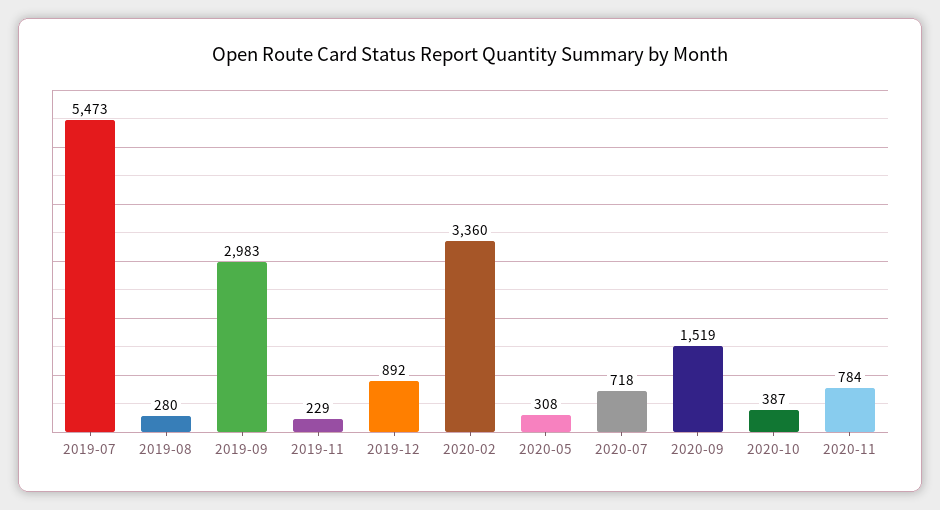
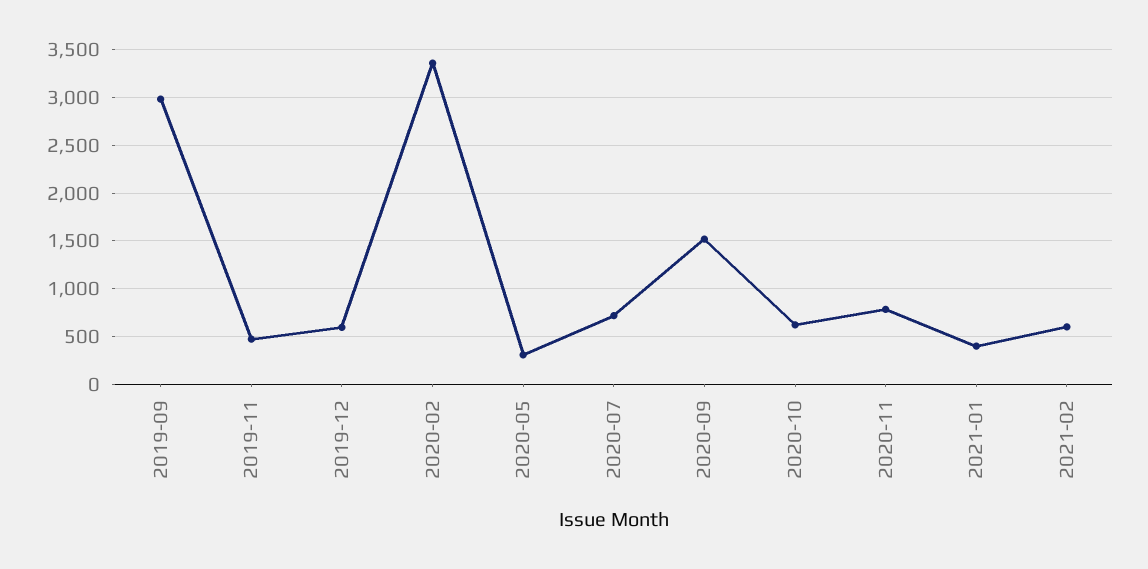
2019-07: 5473 -> none
2019-08: 280 -> none
2019-11: 229 -> 500
2019-12: 892 -> 600
2020-10: 387 -> 600
2021-01: none -> 400
2021-02: none -> 600

